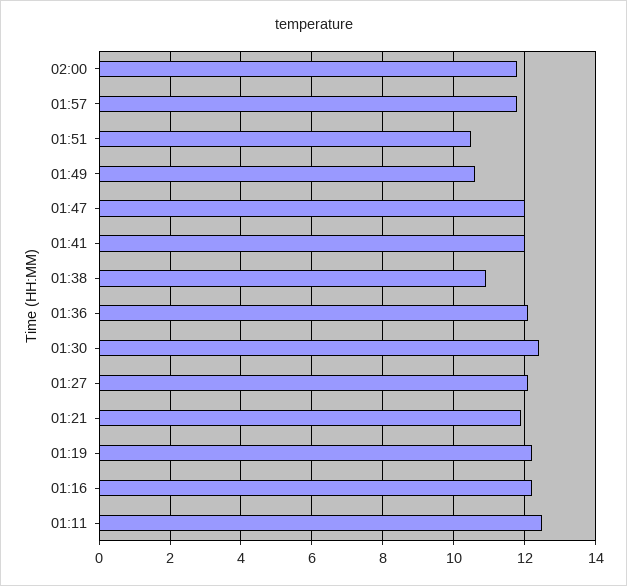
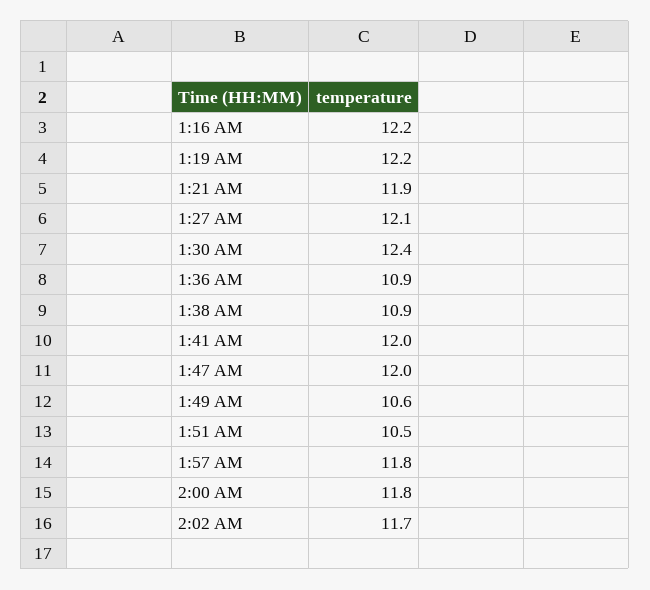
01:36: 12 -> 10.9
01:11: 12.5 -> none
2:02 AM: none -> 11.7

